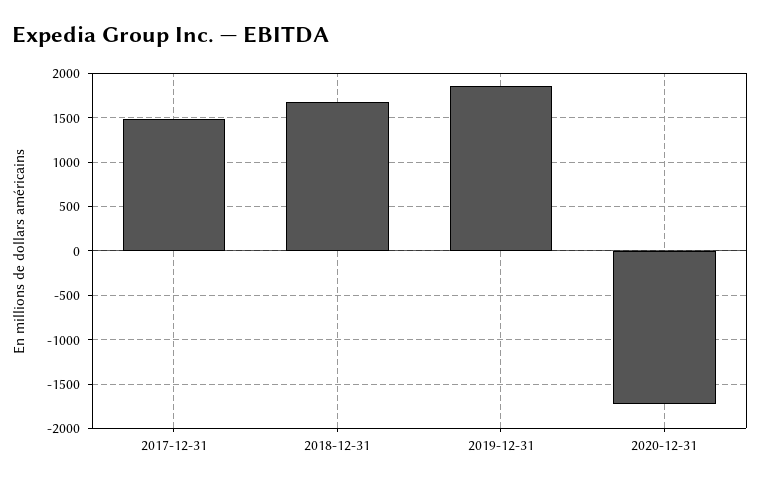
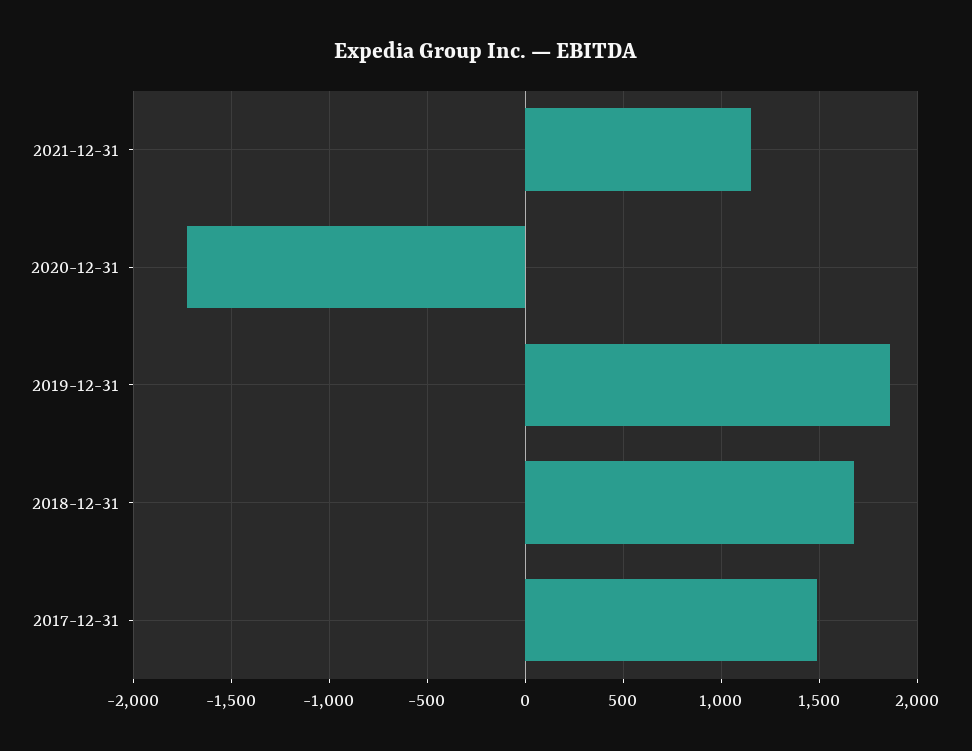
2021-12-31: none -> 1150

